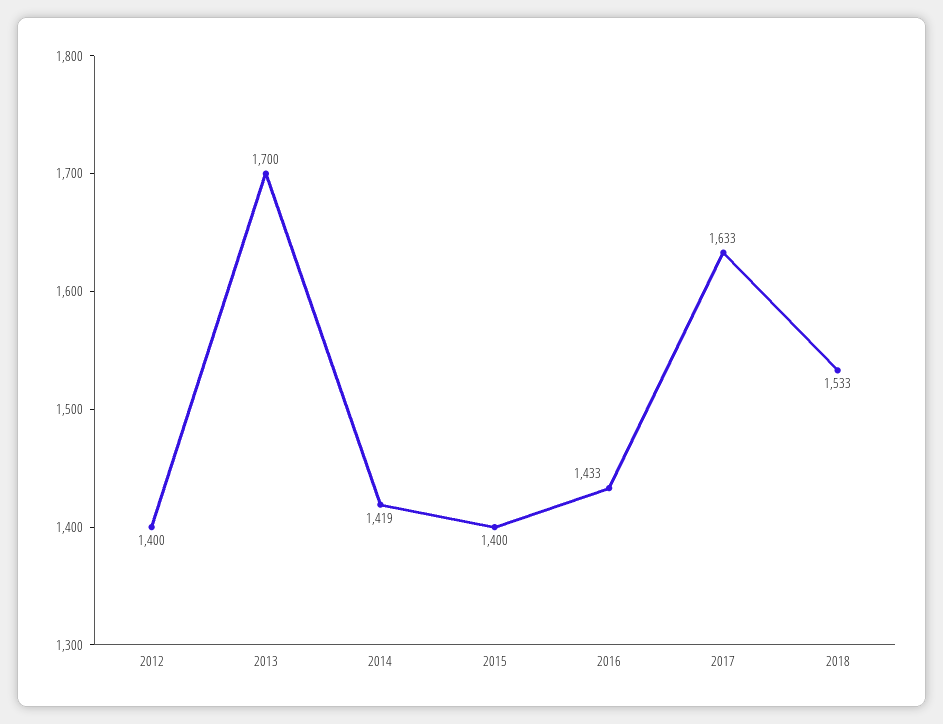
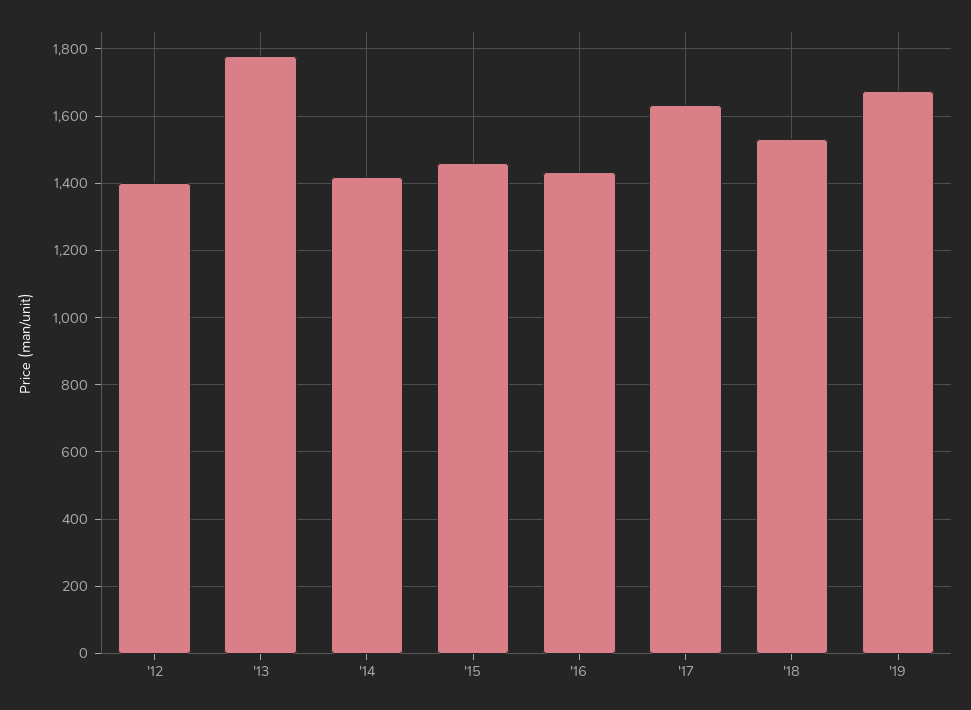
2013: 1700 -> 1780
2015: 1400 -> 1460
'19: none -> 1680

